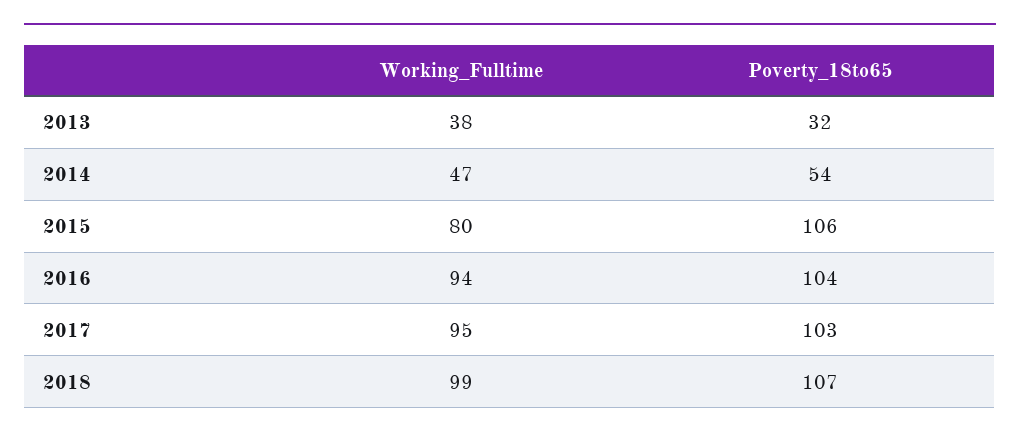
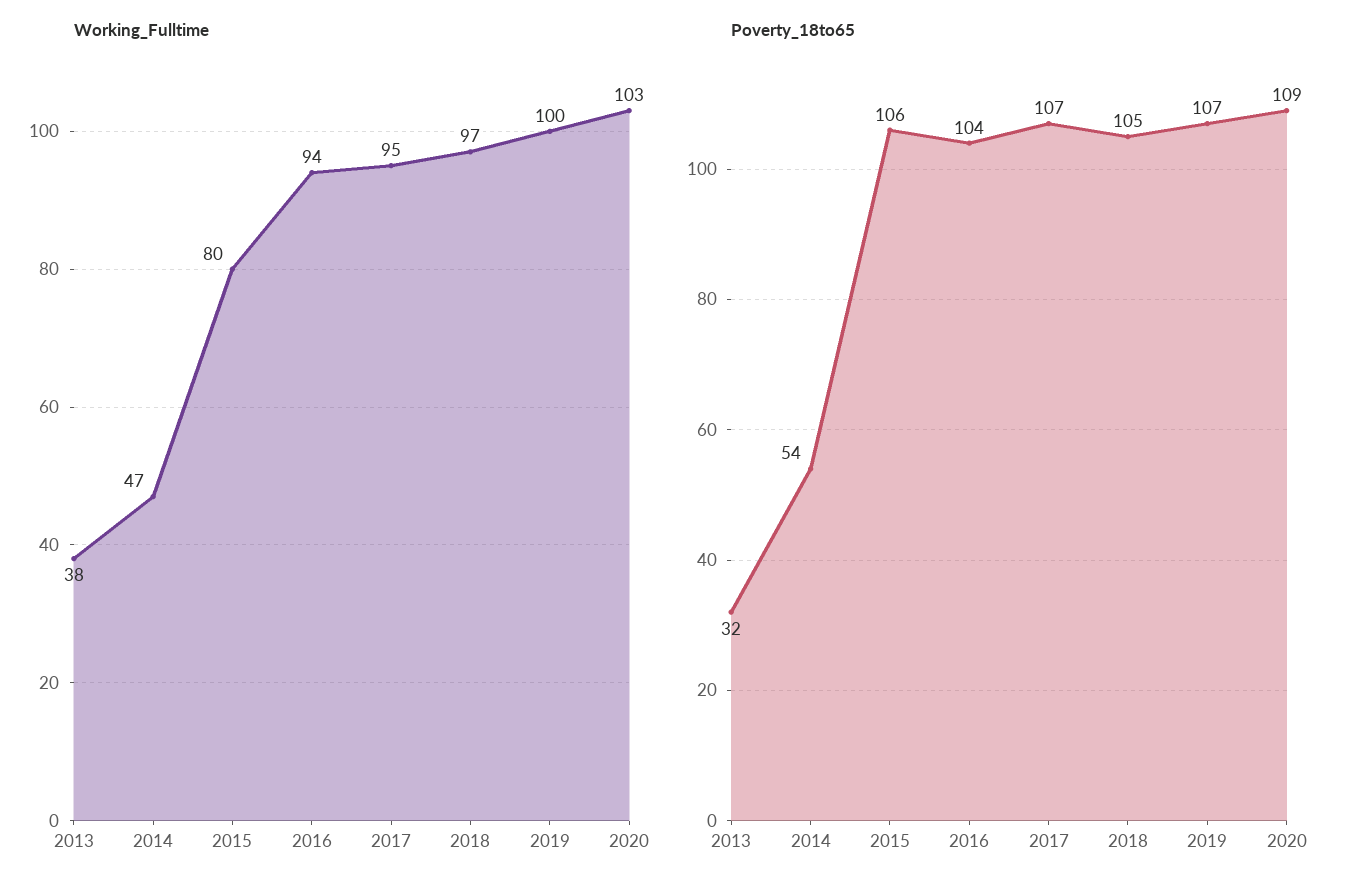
Poverty_18to65, 2017: 103 -> 107
Working_Fulltime, 2018: 99 -> 97
Poverty_18to65, 2018: 107 -> 105
Working_Fulltime, 2019: none -> 100
Working_Fulltime, 2020: none -> 103
Poverty_18to65, 2019: none -> 107
Poverty_18to65, 2020: none -> 109

